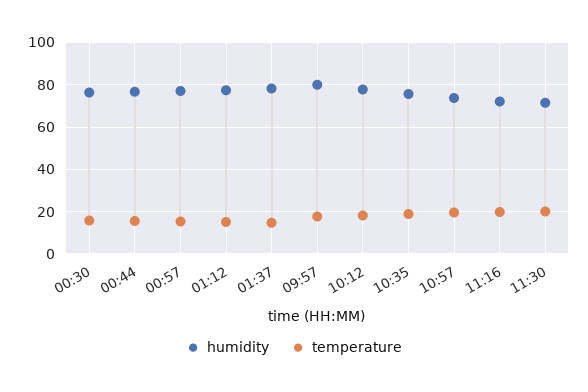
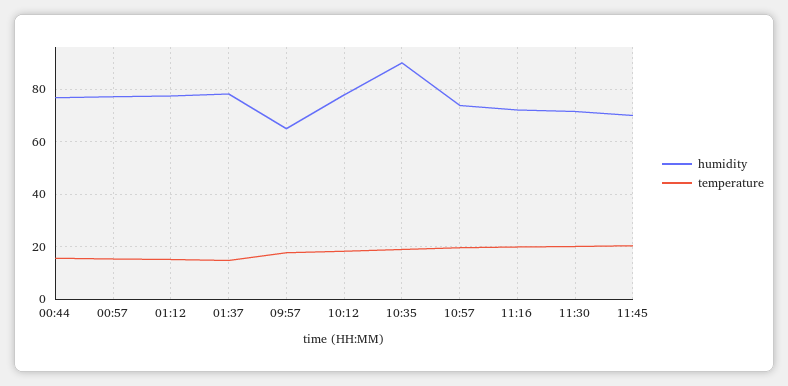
humidity, 00:30: 75 -> none
temperature, 00:30: 15 -> none
humidity, 09:57: 80 -> 65
humidity, 10:35: 75 -> 90
humidity, 11:45: none -> 70
temperature, 11:45: none -> 20

